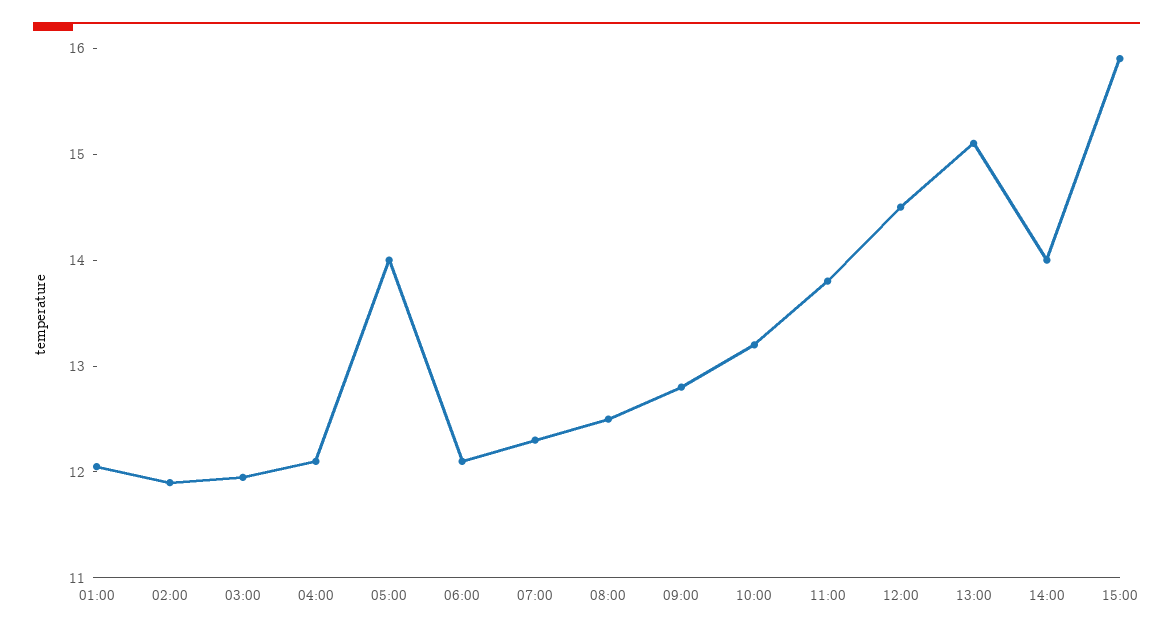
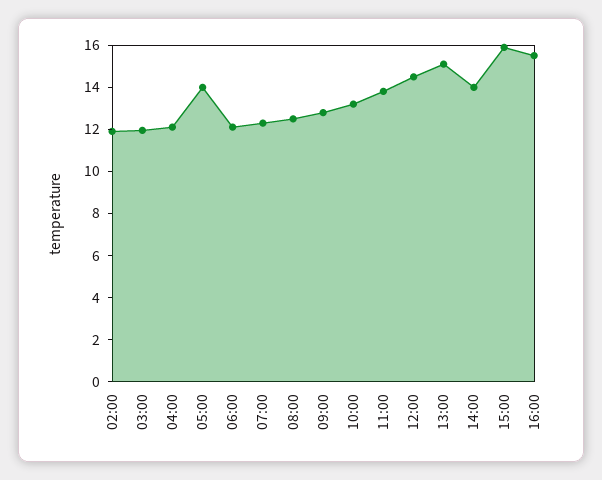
01:00: 12 -> none
16:00: none -> 15.5

